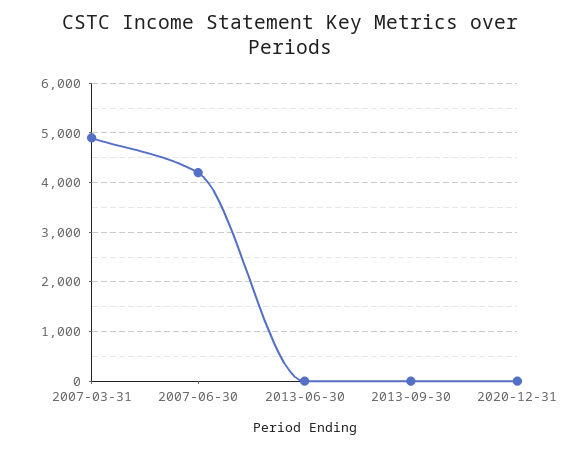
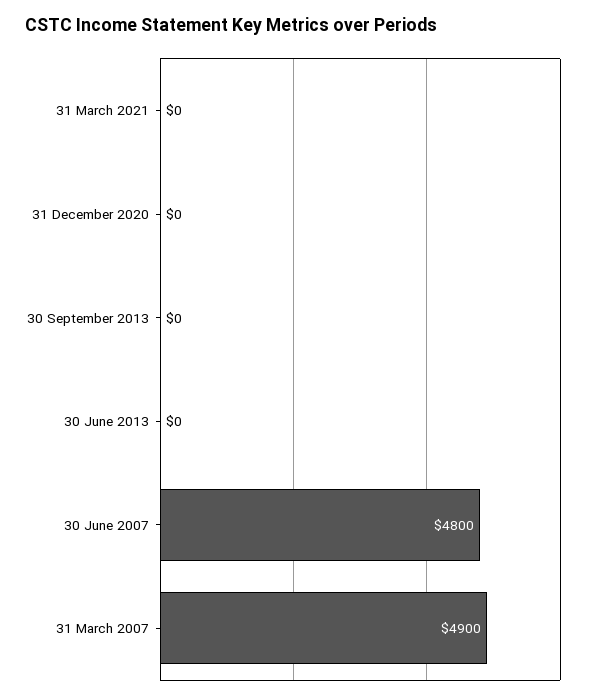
2007-06-30: 4200 -> 4800
31 March 2021: none -> 0

